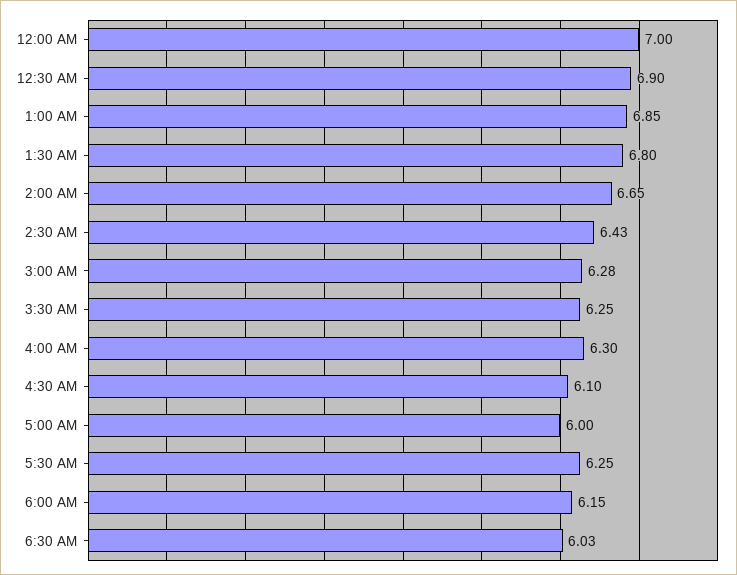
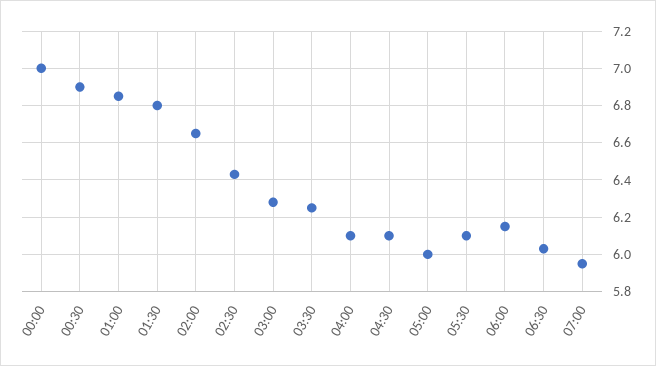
4:00 AM: 6.3 -> 6.1
5:30 AM: 6.25 -> 6.1
07:00: none -> 5.95

